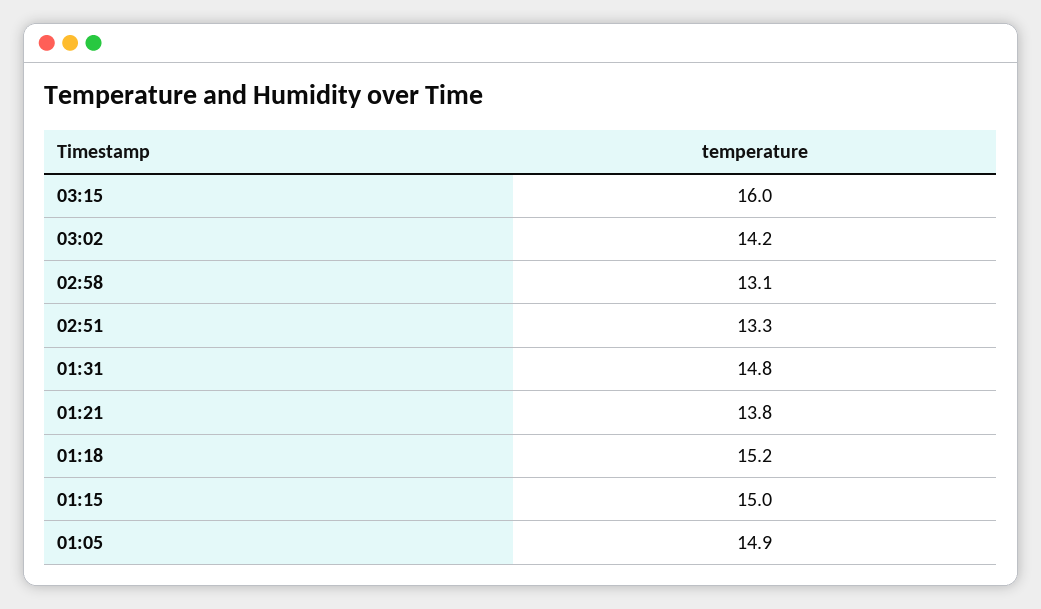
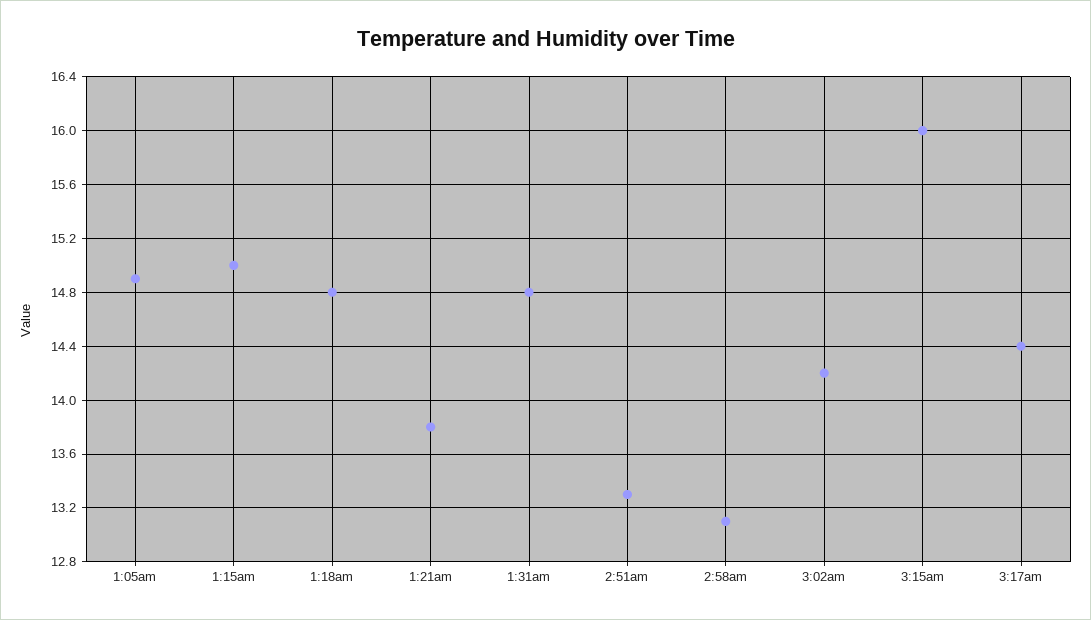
01:18: 15.2 -> 14.8
3:17am: none -> 14.4

